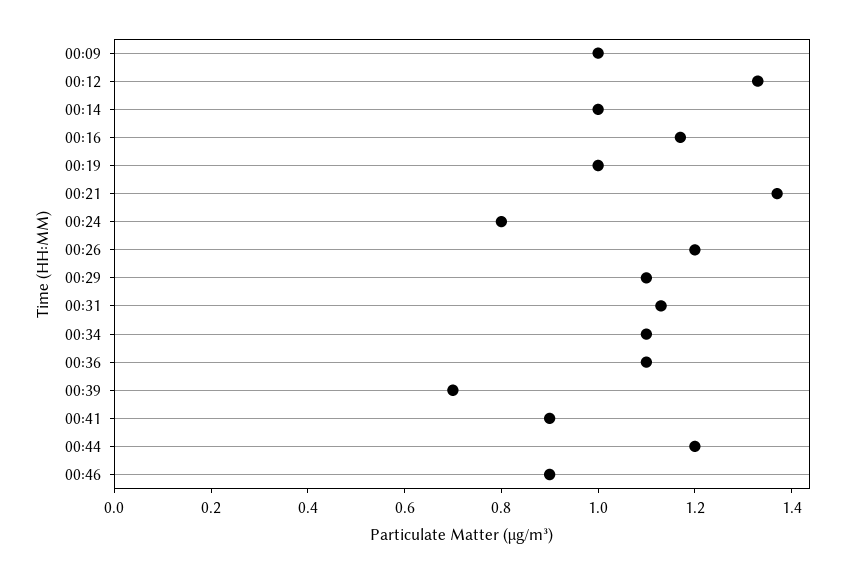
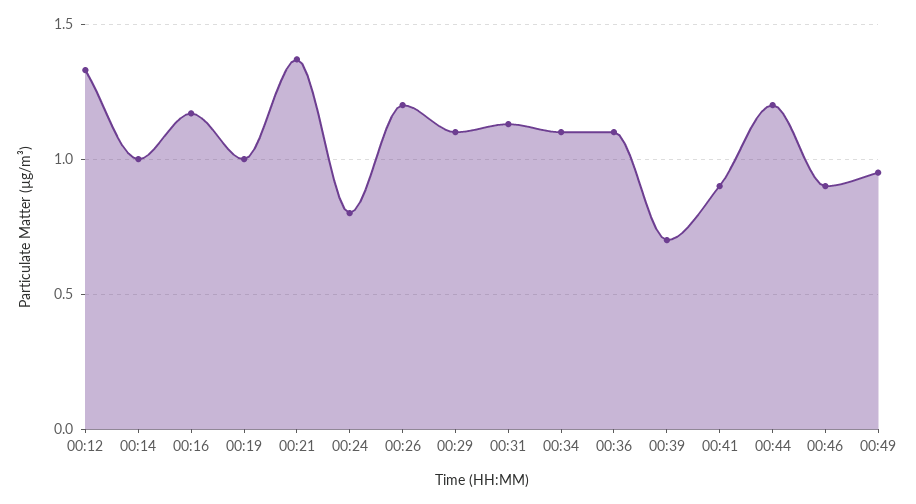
00:09: 1 -> none
00:49: none -> 0.95

